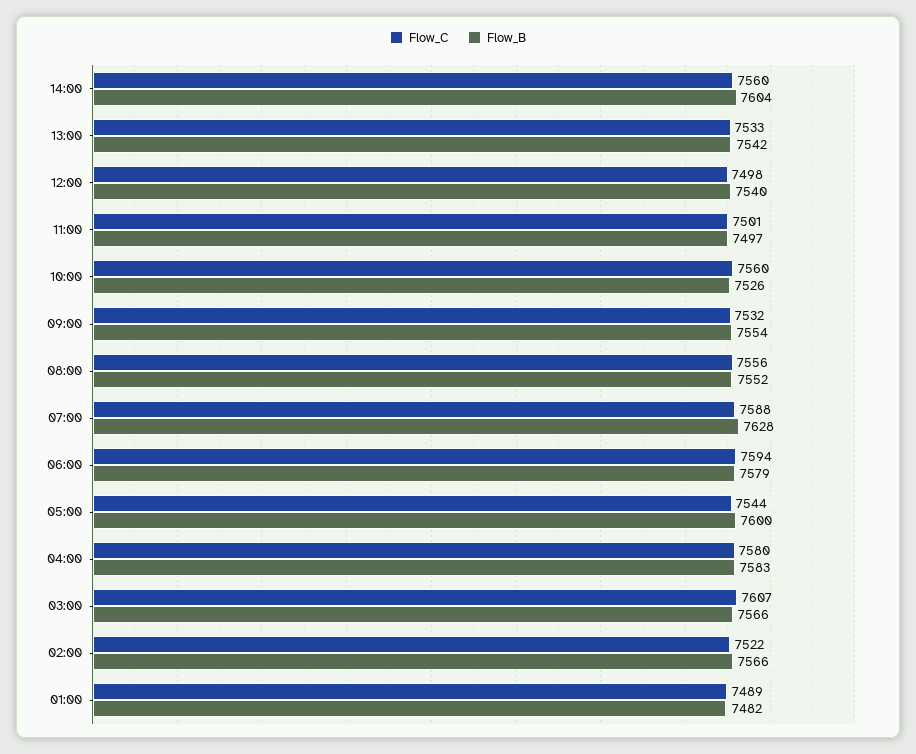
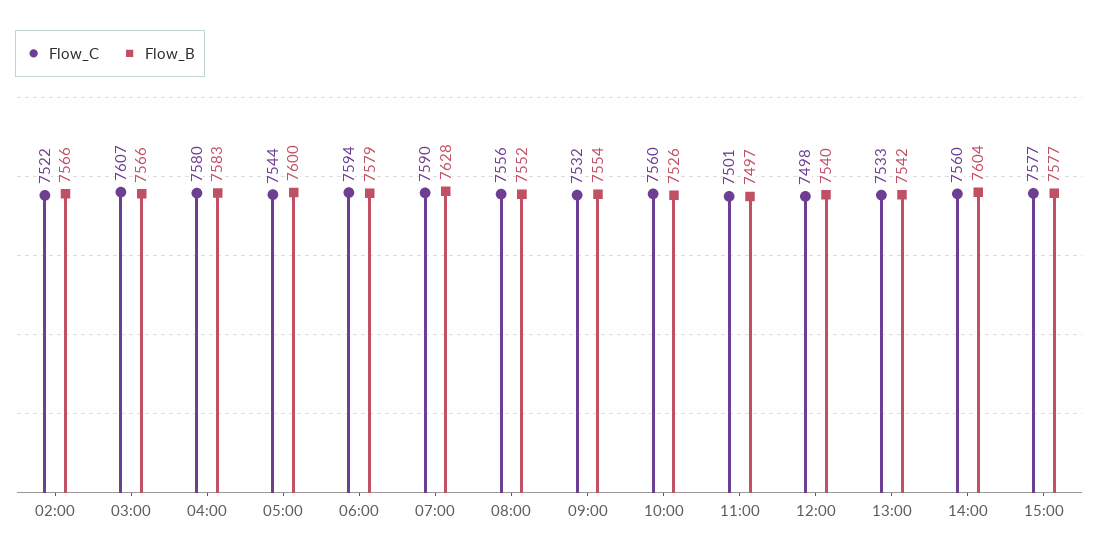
Flow_C, 07:00: 7588 -> 7590
Flow_C, 01:00: 7489 -> none
Flow_B, 01:00: 7482 -> none
Flow_C, 15:00: none -> 7577
Flow_B, 15:00: none -> 7577

